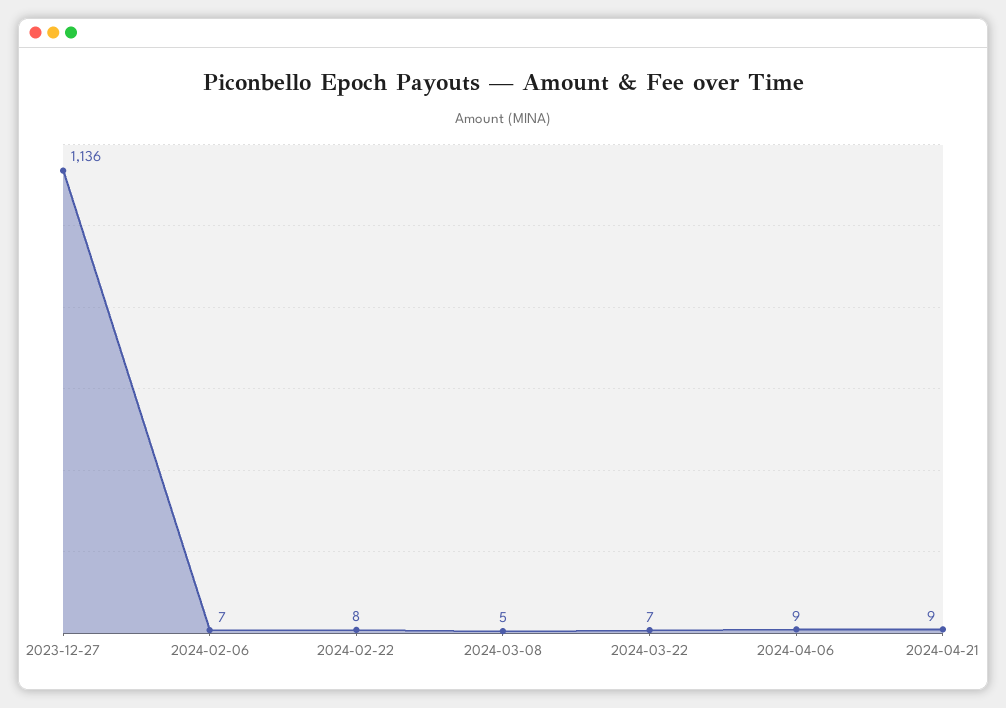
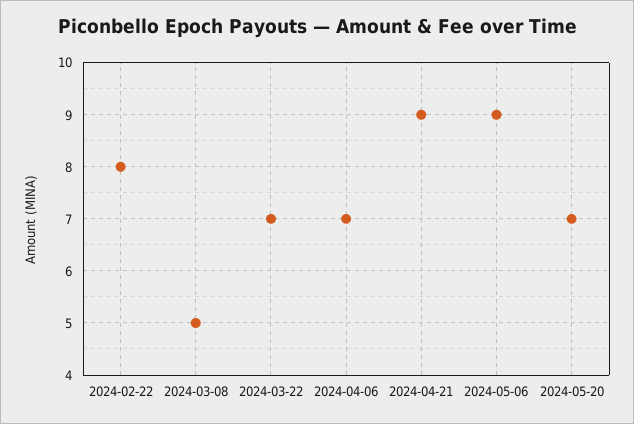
2023-12-27: 1136 -> none
2024-02-06: 7 -> none
2024-04-06: 9 -> 7
2024-05-06: none -> 9
2024-05-20: none -> 7

